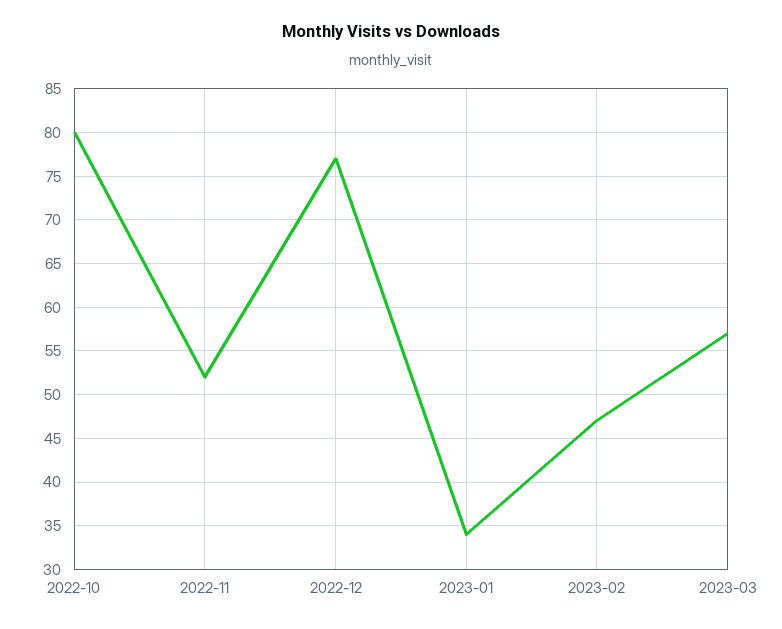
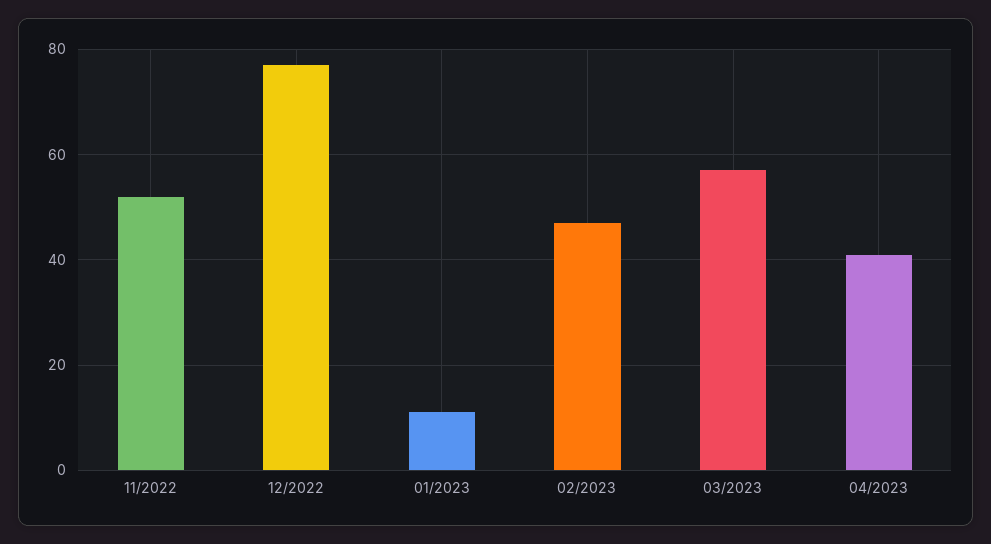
2022-10: 80 -> none
2023-01: 34 -> 10
04/2023: none -> 40

